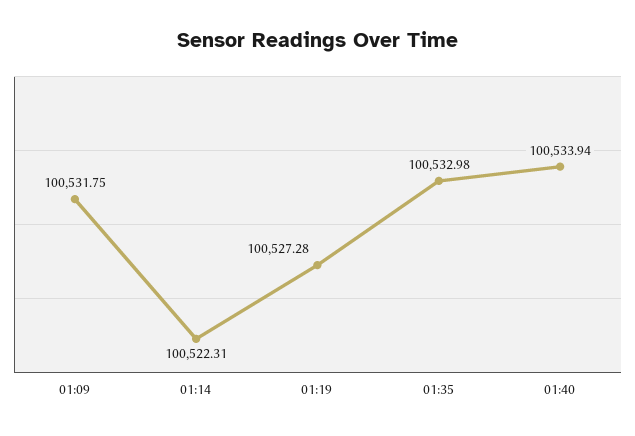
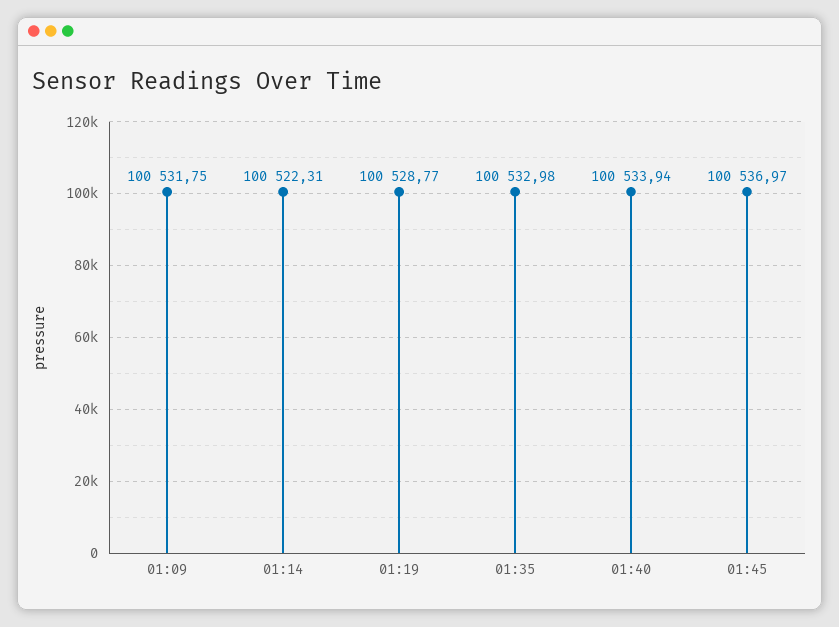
01:19: 100527.28 -> 100528.77
01:45: none -> 100536.97

